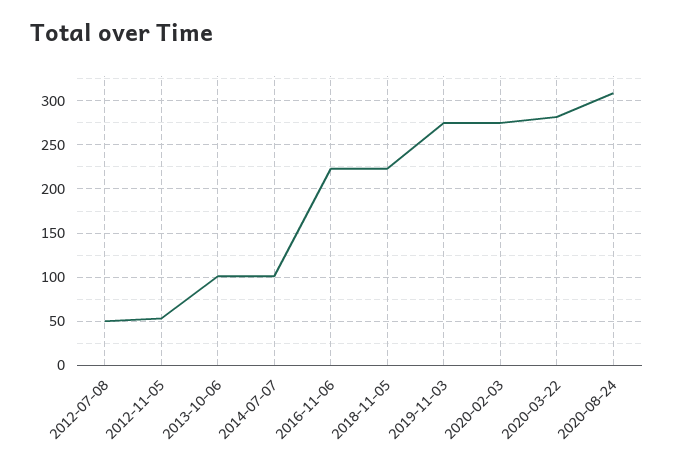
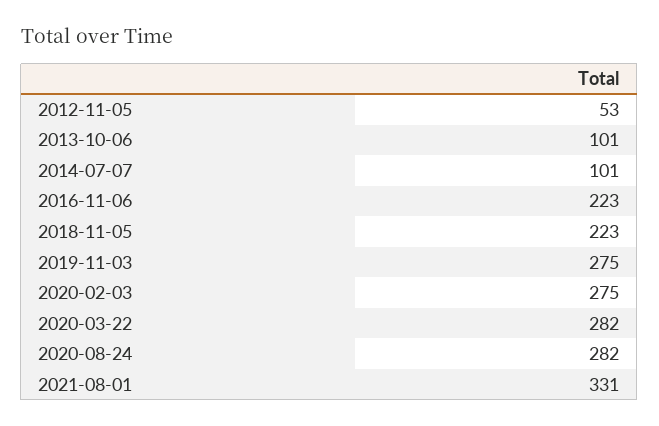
2012-07-08: 50 -> none
2020-08-24: 310 -> 282
2021-08-01: none -> 331

